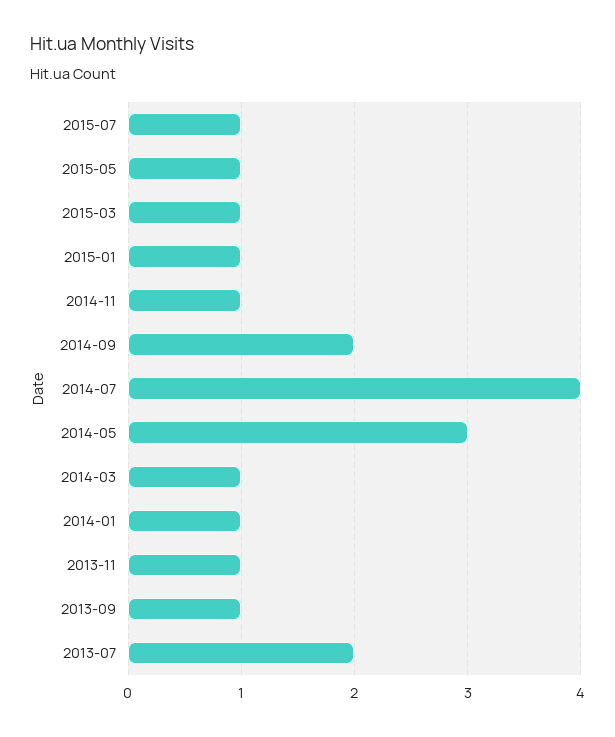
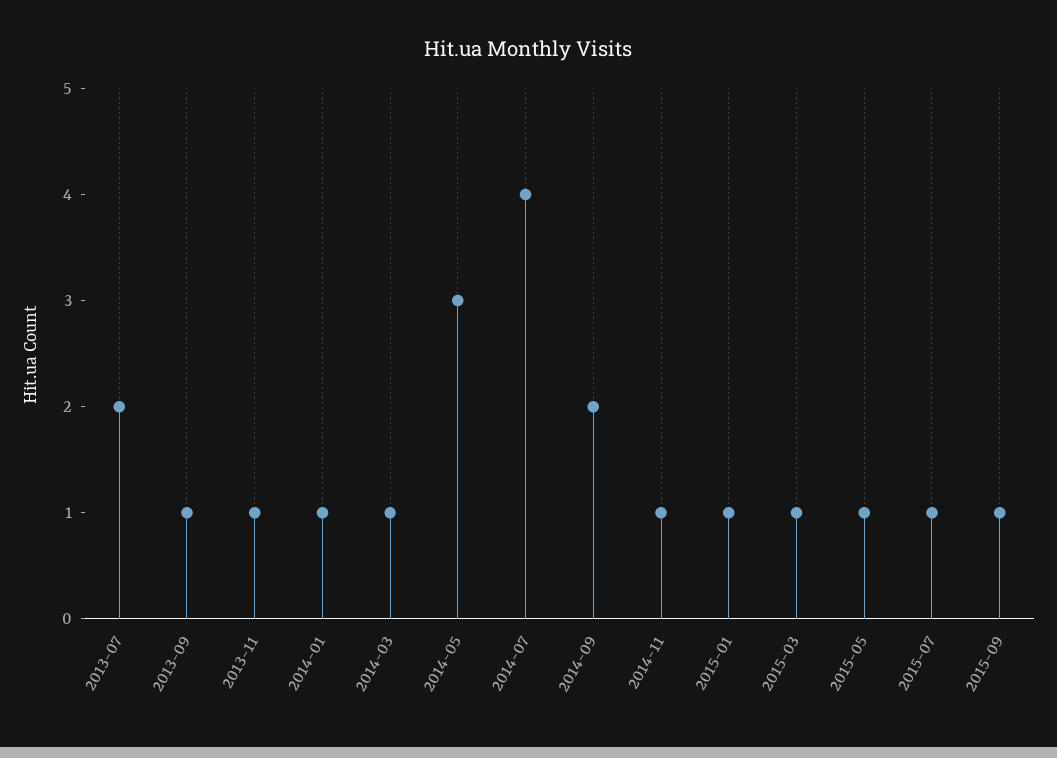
2015-09: none -> 1

